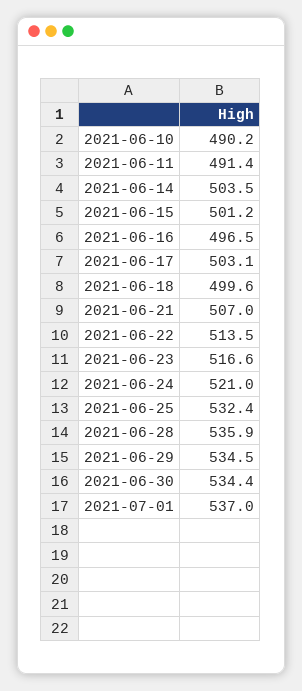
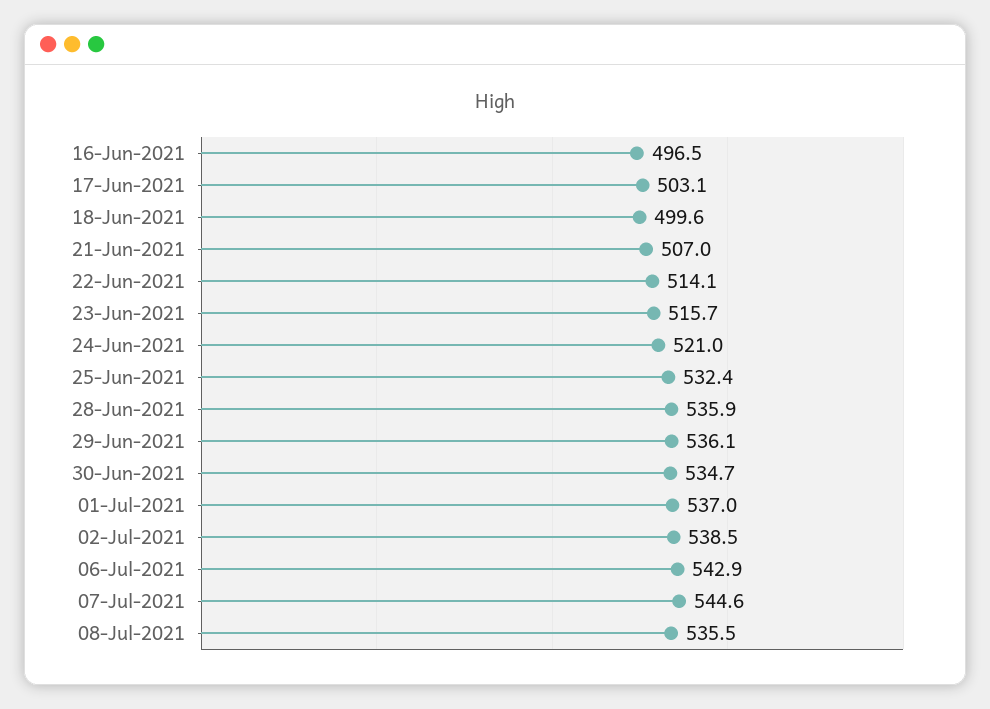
2021-06-10: 490.2 -> none
2021-06-11: 491.4 -> none
2021-06-14: 503.5 -> none
2021-06-15: 501.2 -> none
2021-06-22: 513.5 -> 514.1
2021-06-23: 516.6 -> 515.7
2021-06-29: 534.5 -> 536.1
2021-06-30: 534.4 -> 534.7
02-Jul-2021: none -> 538.5
06-Jul-2021: none -> 542.9
07-Jul-2021: none -> 544.6
08-Jul-2021: none -> 535.5

